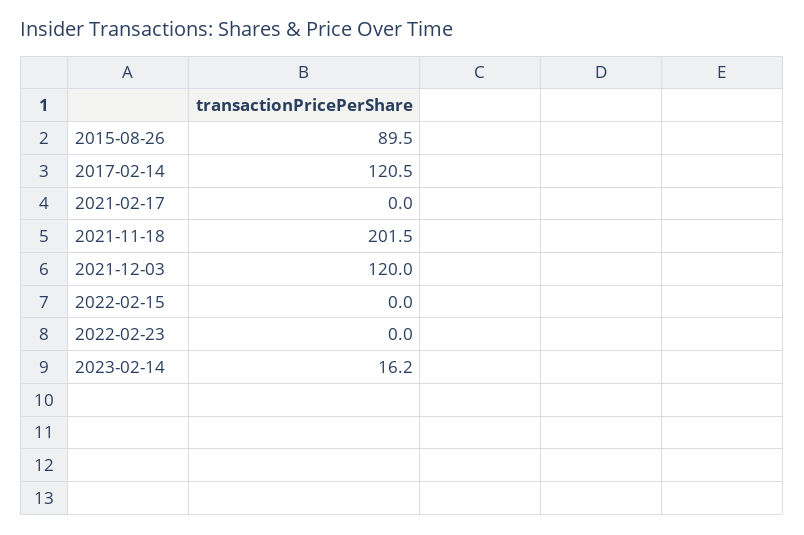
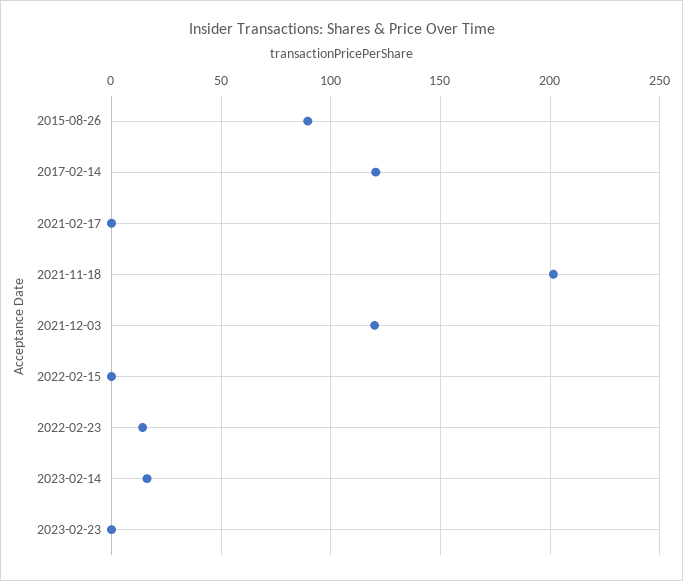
2022-02-23: 0 -> 15
2023-02-23: none -> 0

